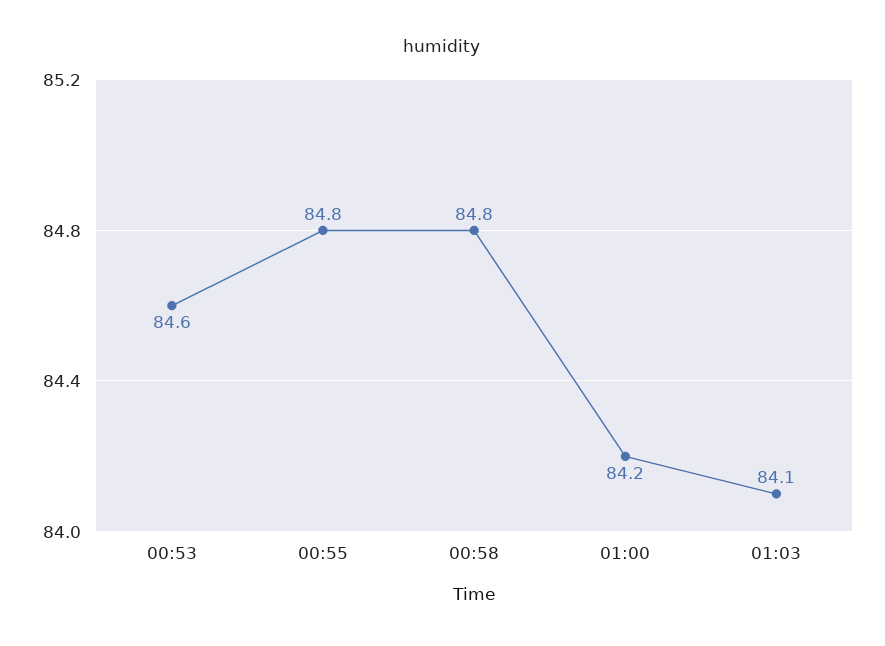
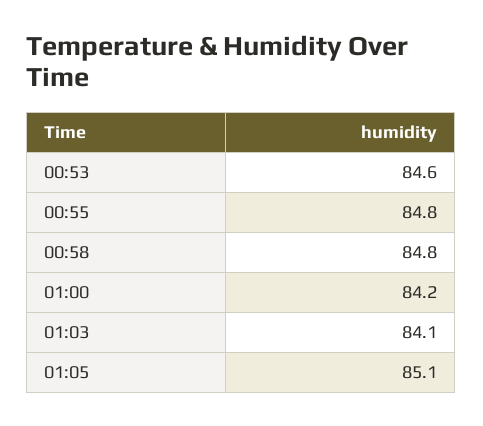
01:05: none -> 85.1

